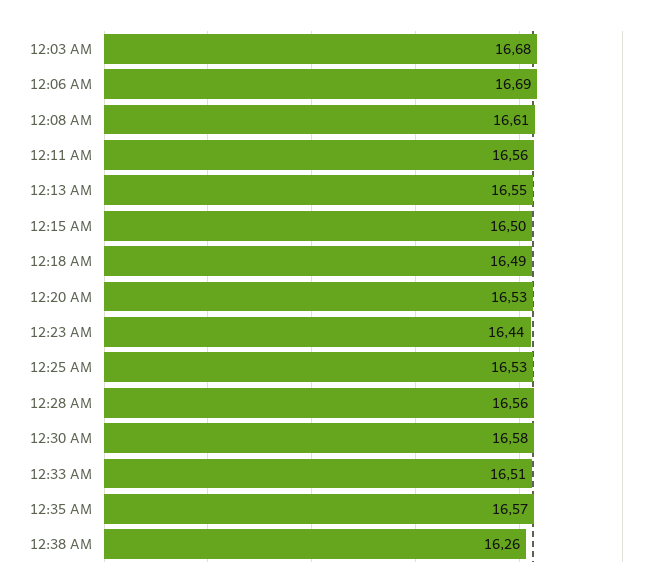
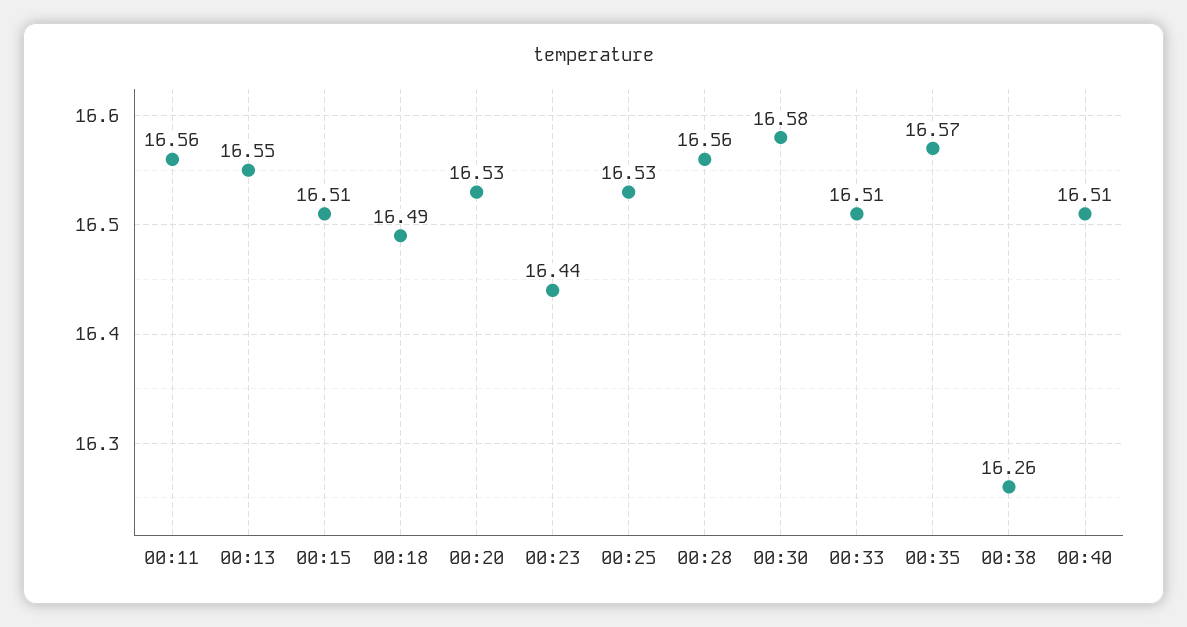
12:03 AM: 16.68 -> none
12:06 AM: 16.69 -> none
12:08 AM: 16.61 -> none
12:15 AM: 16.5 -> 16.51
00:40: none -> 16.51

